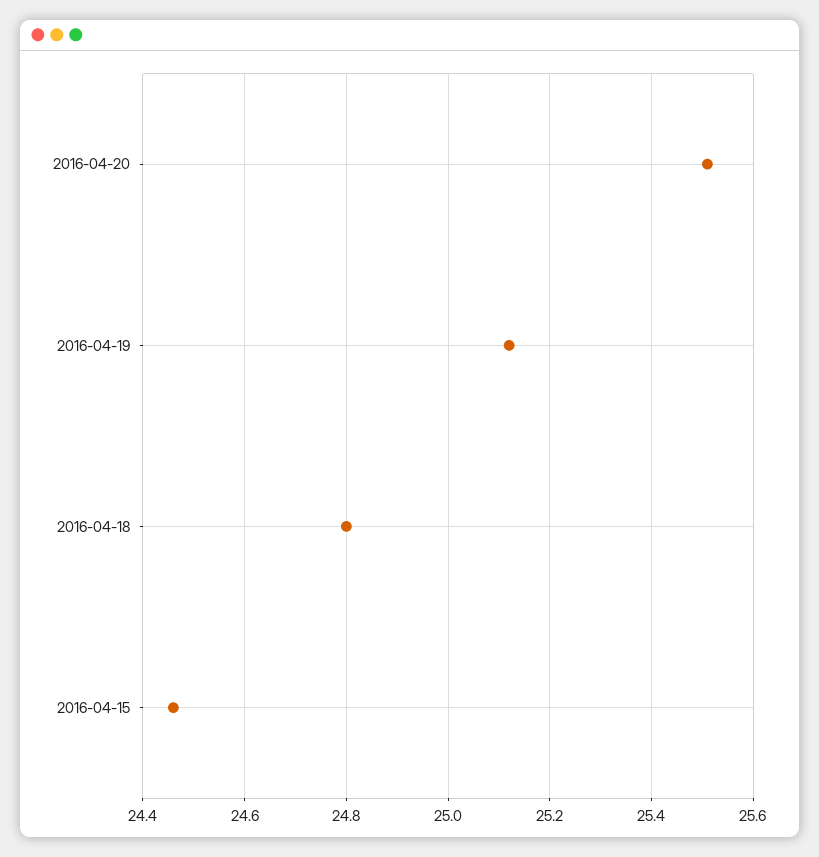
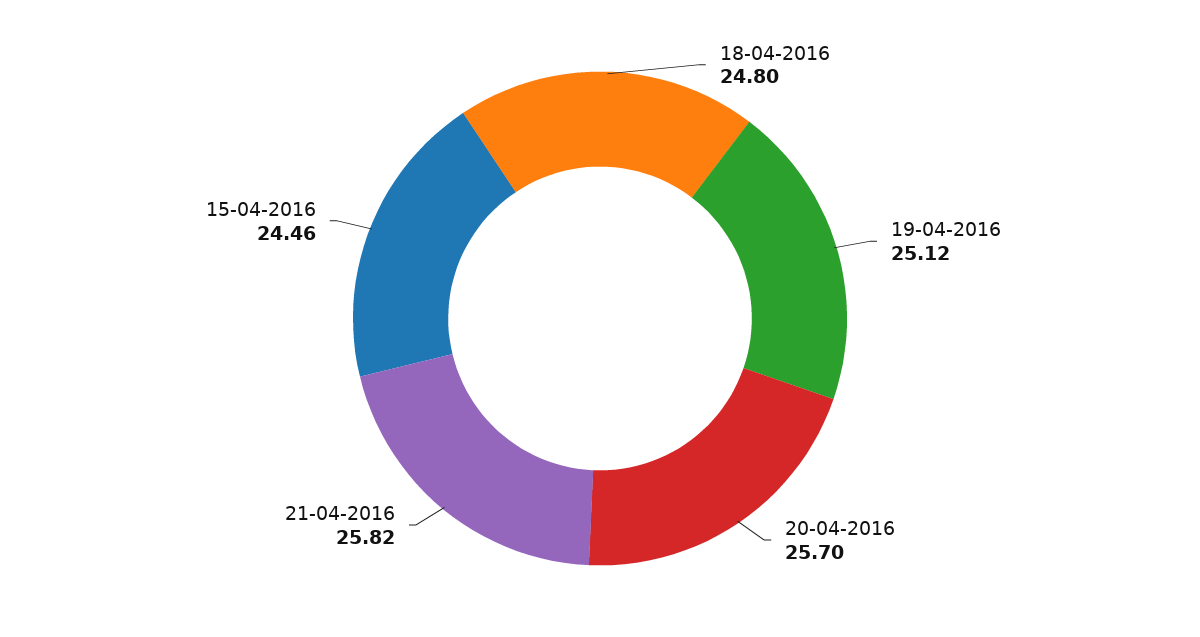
2016-04-20: 25.5 -> 25.7
21-04-2016: none -> 25.82

